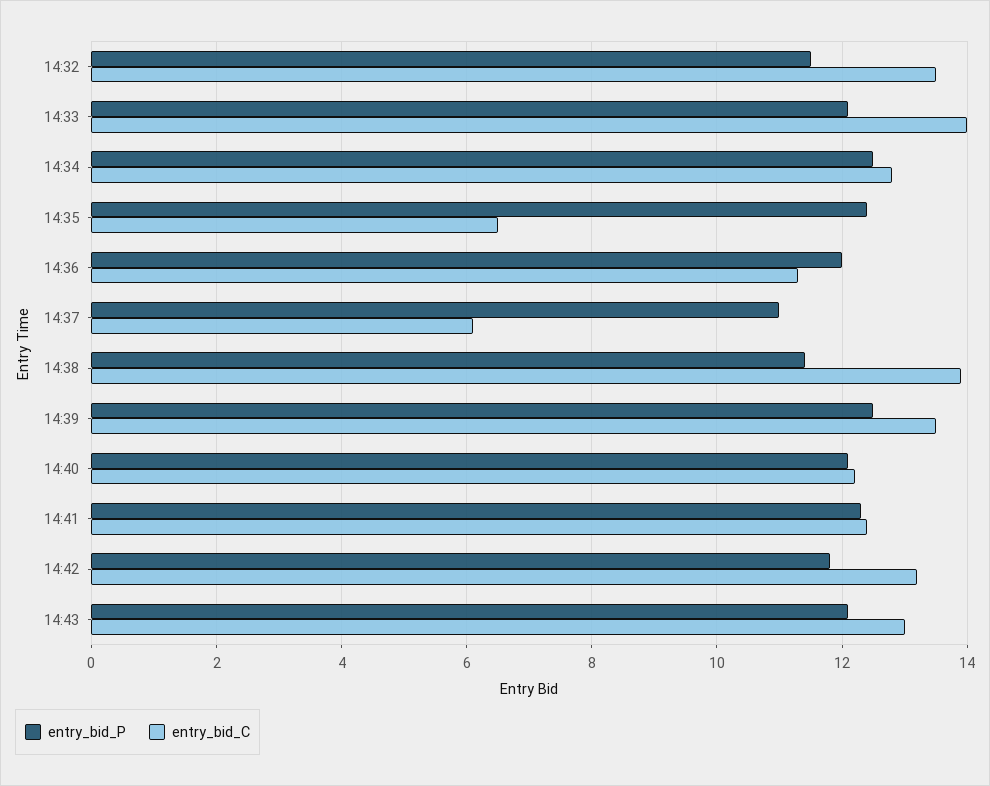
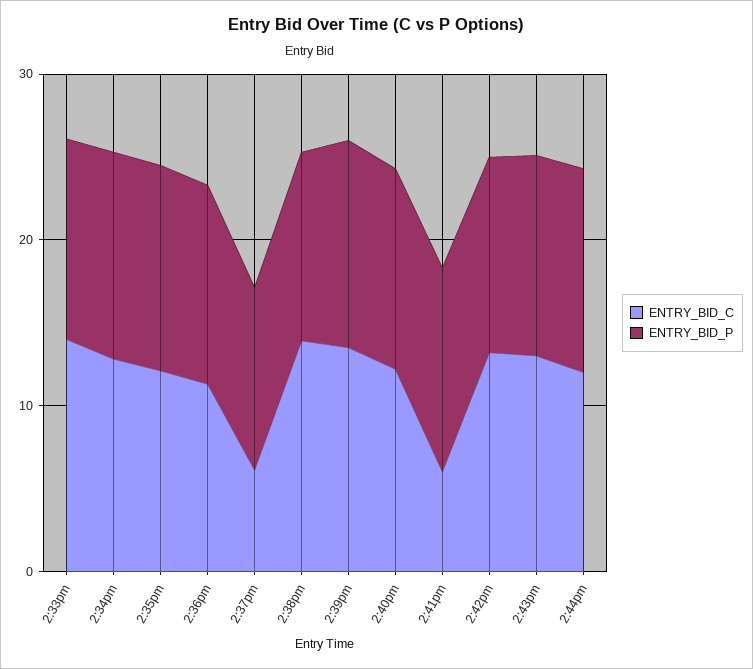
entry_bid_P, 14:32: 11.5 -> none
entry_bid_C, 14:32: 13.5 -> none
entry_bid_C, 14:35: 6.5 -> 12
entry_bid_C, 14:41: 12.5 -> 6
entry_bid_C, 2:44pm: none -> 12
entry_bid_P, 2:44pm: none -> 12

